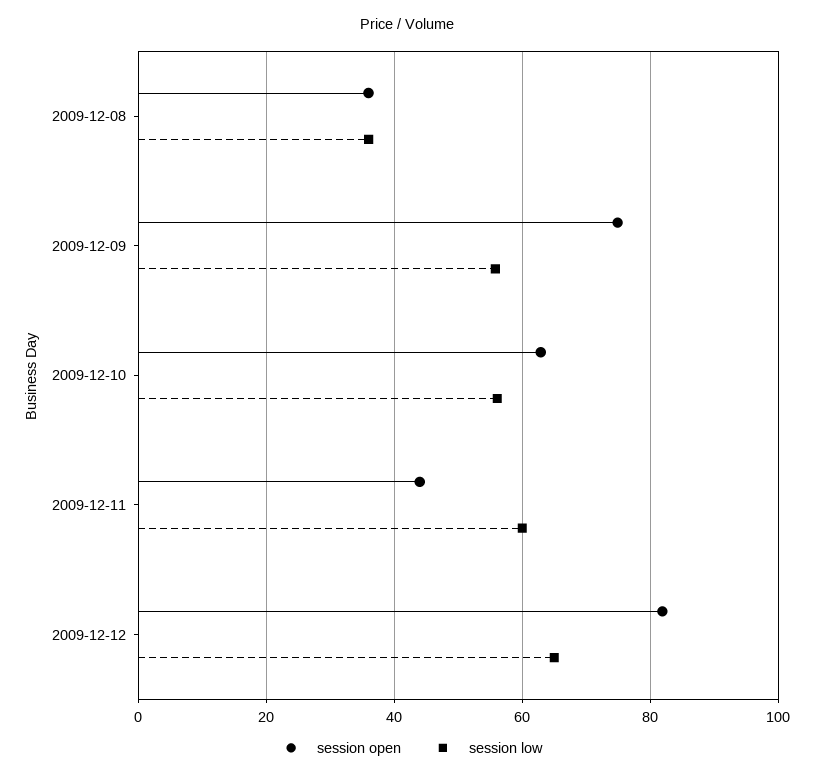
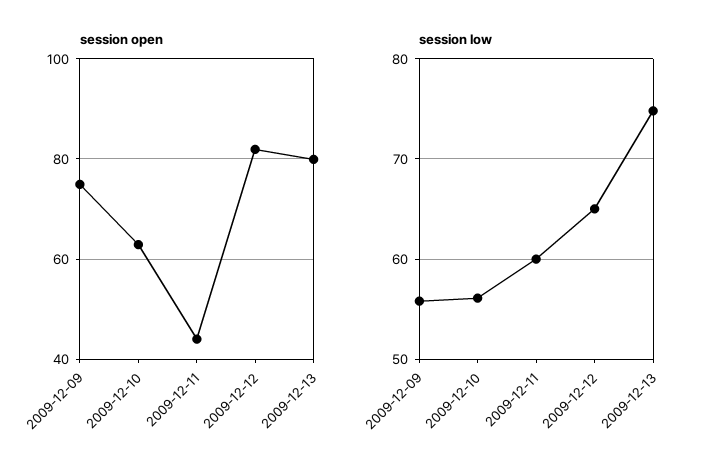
session open, 2009-12-08: 36 -> none
session low, 2009-12-08: 36 -> none
session open, 2009-12-13: none -> 80
session low, 2009-12-13: none -> 75

